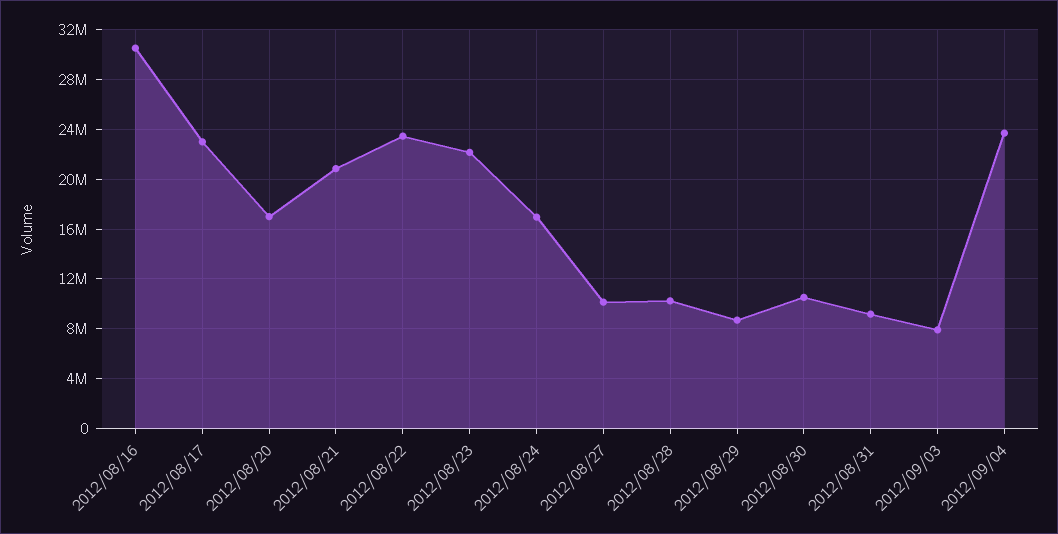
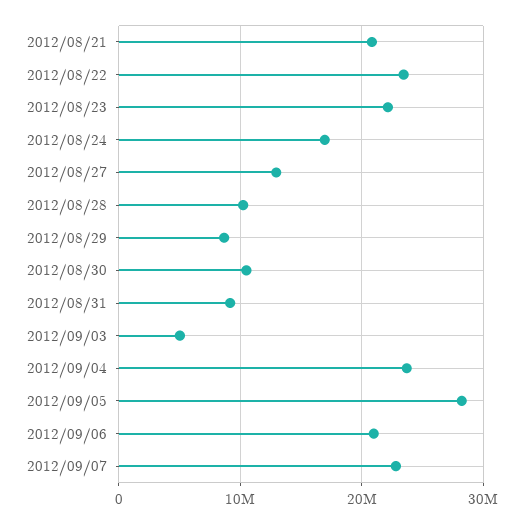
2012/08/16: 30500000 -> none
2012/08/17: 23000000 -> none
2012/08/20: 17000000 -> none
2012/08/27: 10000000 -> 13000000
2012/09/03: 8000000 -> 5000000
2012/09/05: none -> 28000000
2012/09/06: none -> 21000000
2012/09/07: none -> 23000000

